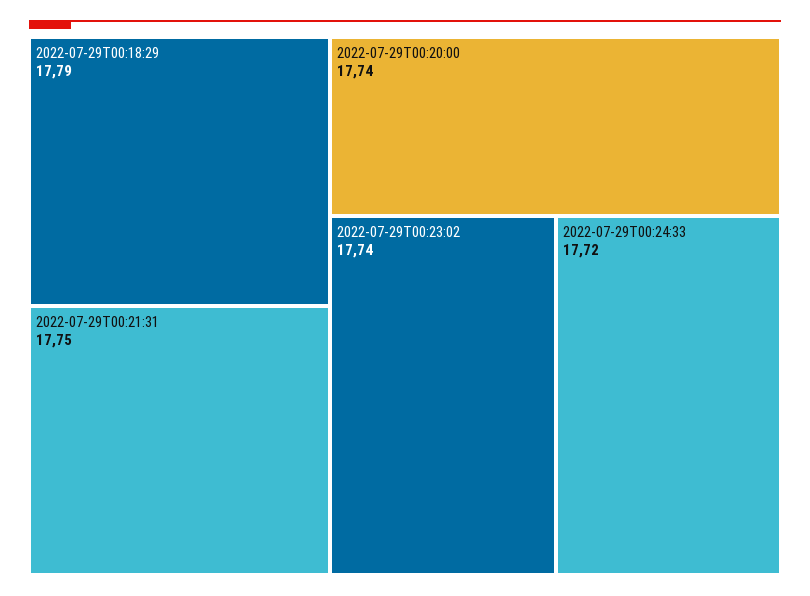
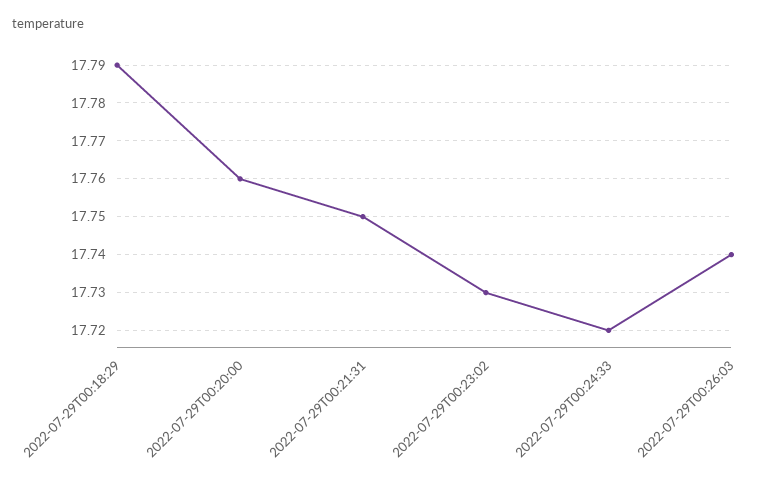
2022-07-29T00:20:00: 17.74 -> 17.76
2022-07-29T00:23:02: 17.74 -> 17.73
2022-07-29T00:26:03: none -> 17.74

